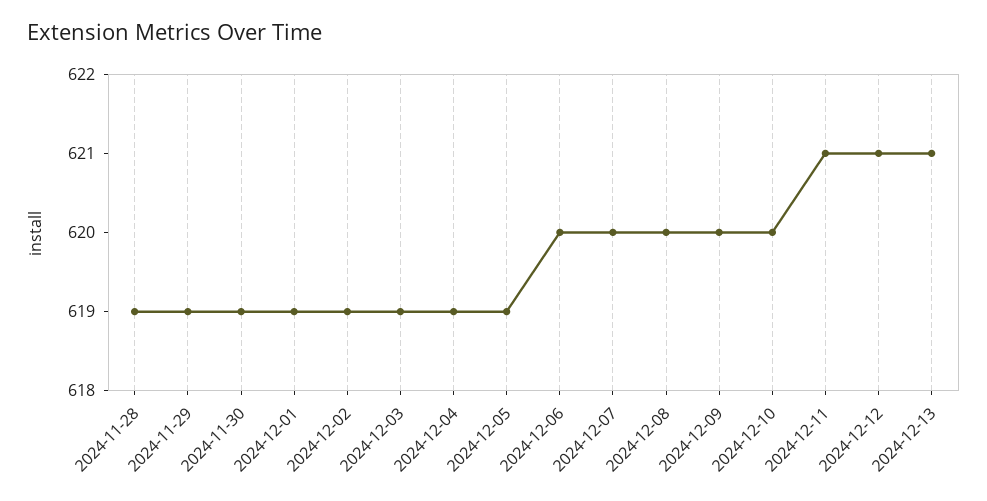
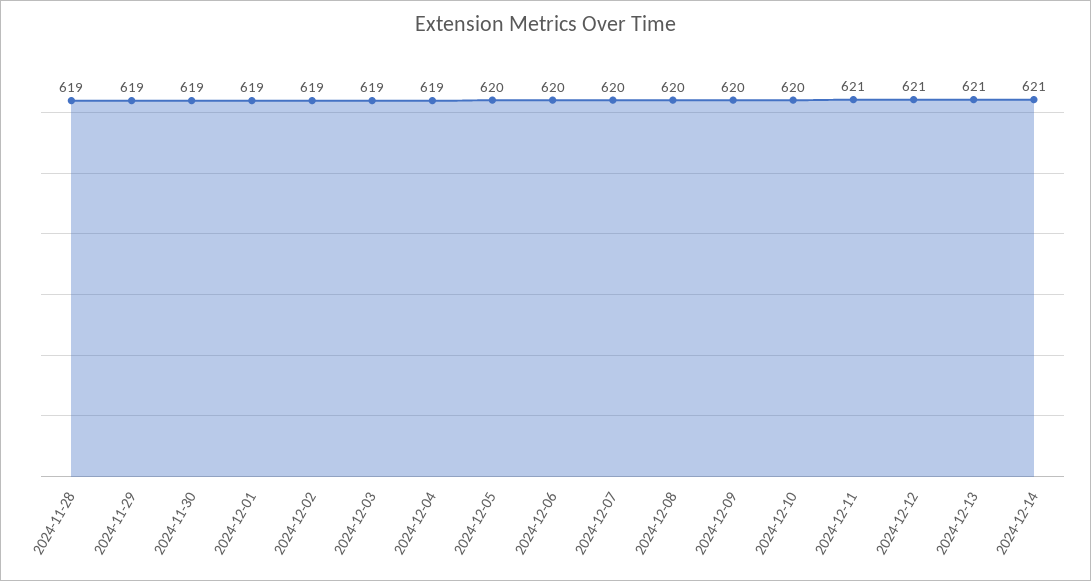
2024-12-05: 619 -> 620
2024-12-14: none -> 621

